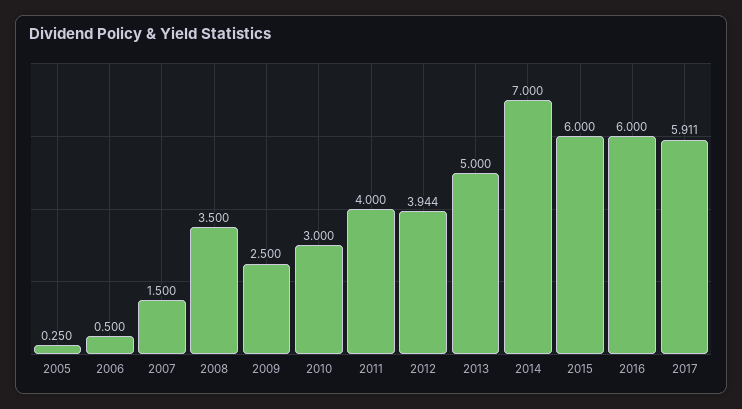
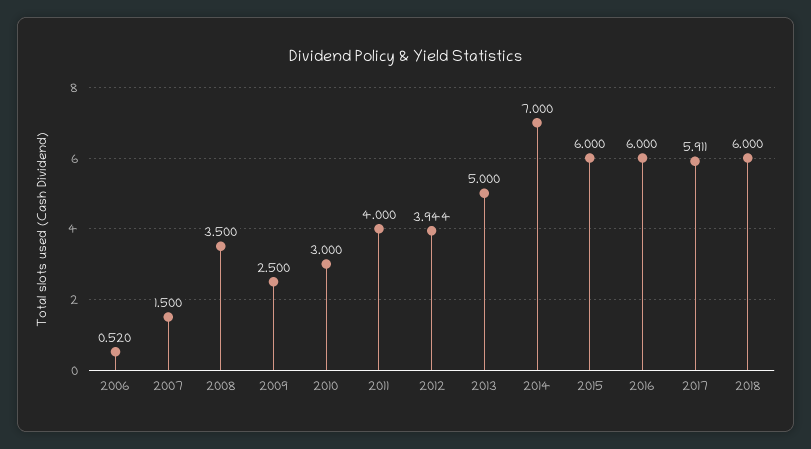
2005: 0.25 -> none
2006: 0.5 -> 0.52
2018: none -> 6

